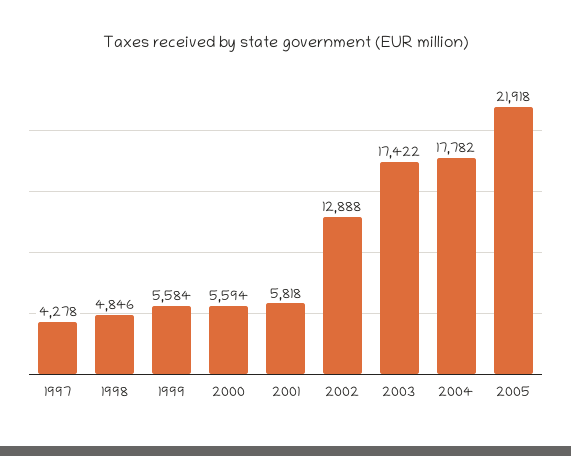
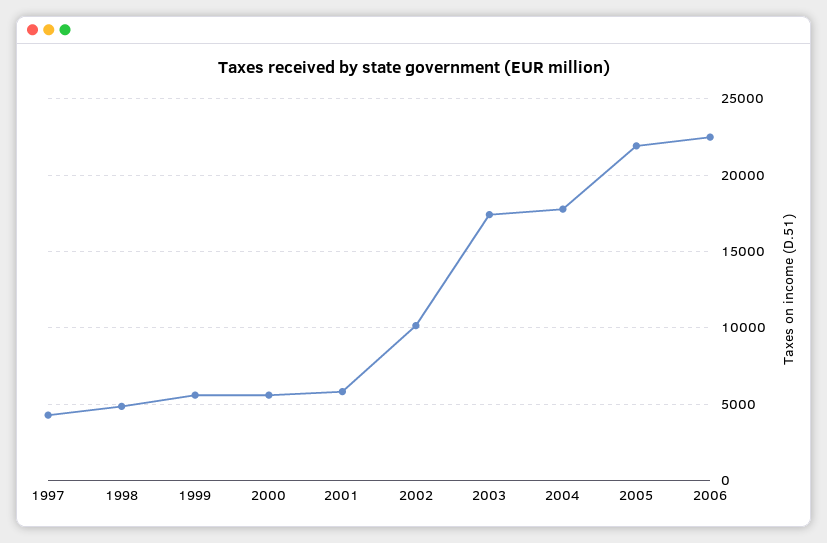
2002: 12888 -> 10000
2006: none -> 22500

